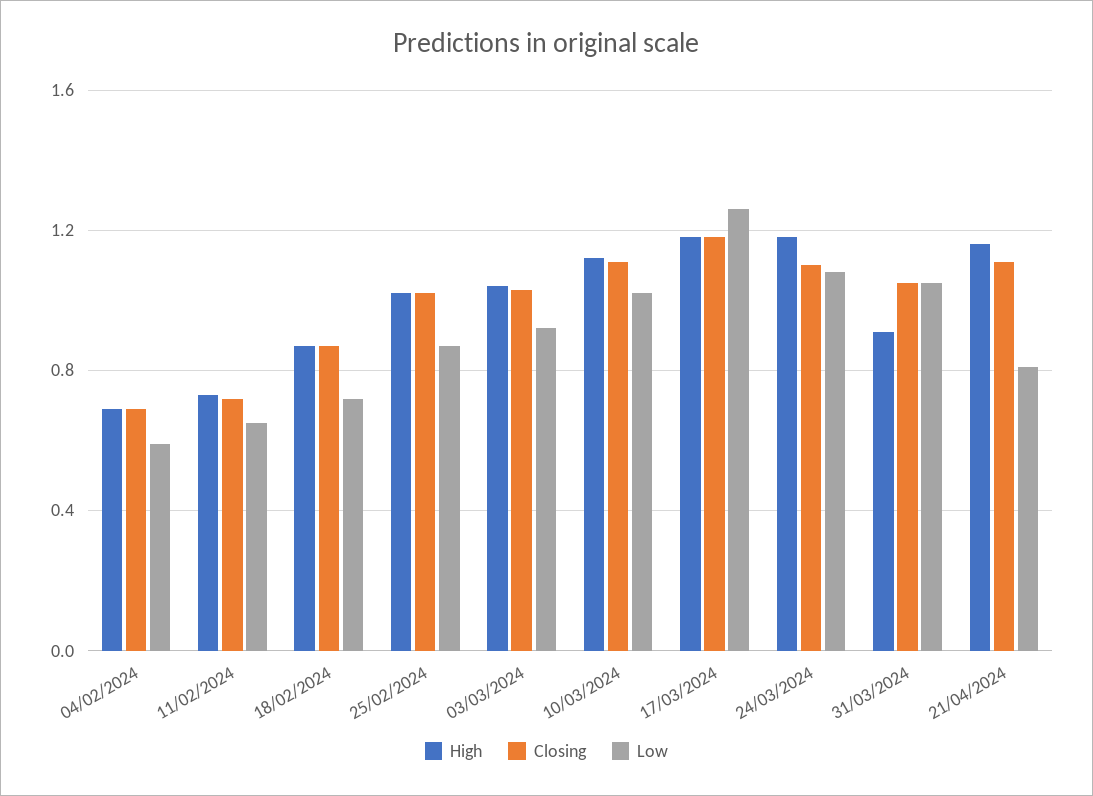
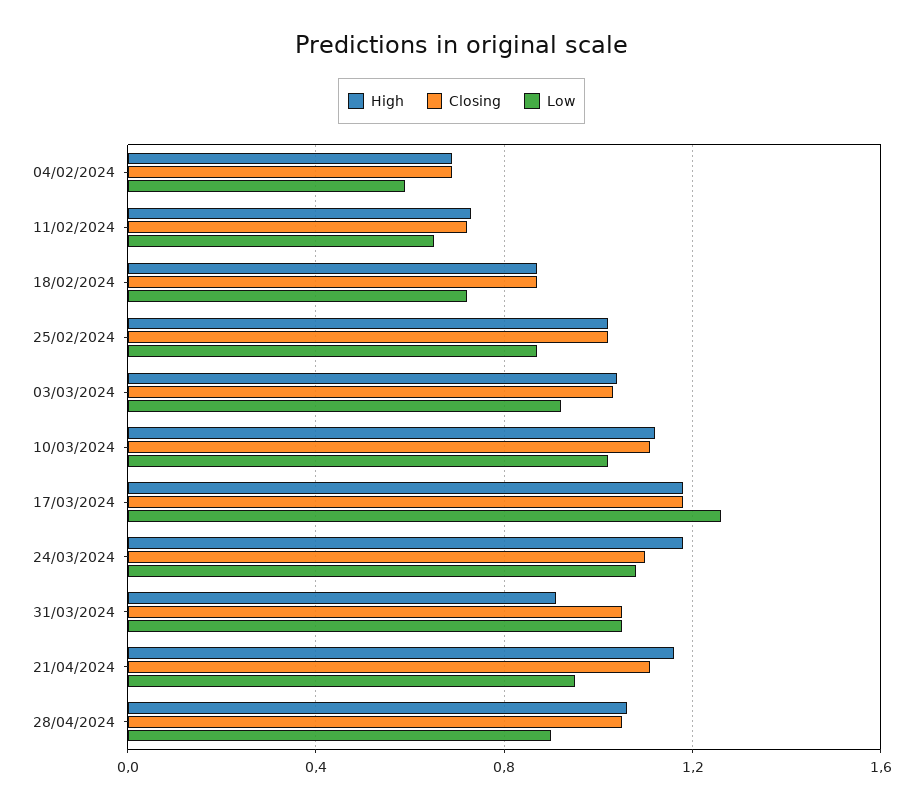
Low, 21/04/2024: 0.8 -> 0.95
High, 28/04/2024: none -> 1.05
Closing, 28/04/2024: none -> 1.05
Low, 28/04/2024: none -> 0.9

